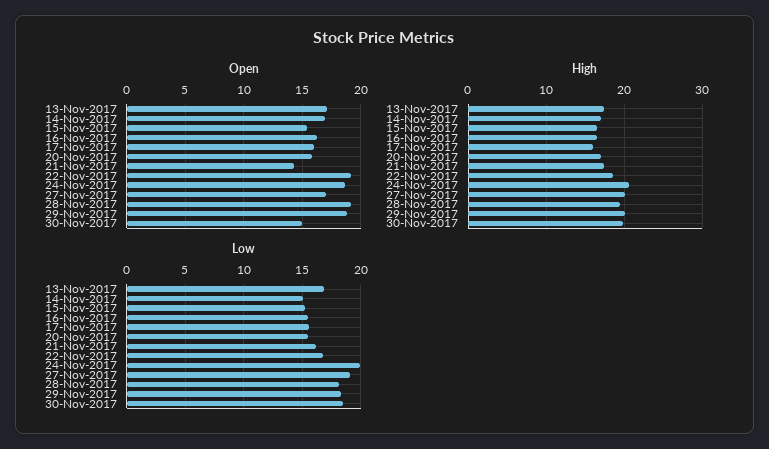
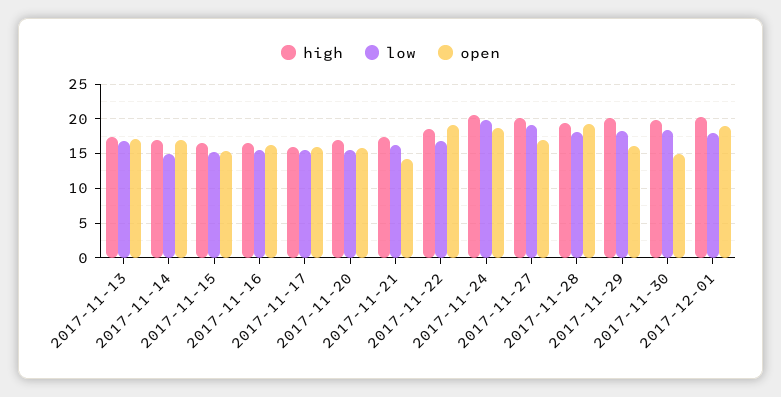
Open, 29-Nov-2017: 19 -> 16
High, 2017-12-01: none -> 20
Low, 2017-12-01: none -> 18
Open, 2017-12-01: none -> 19

